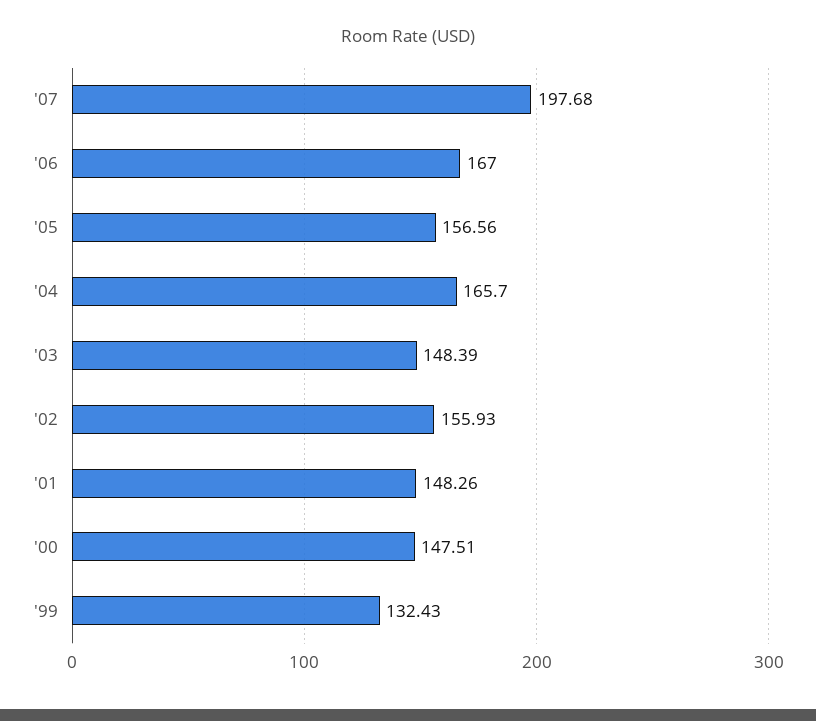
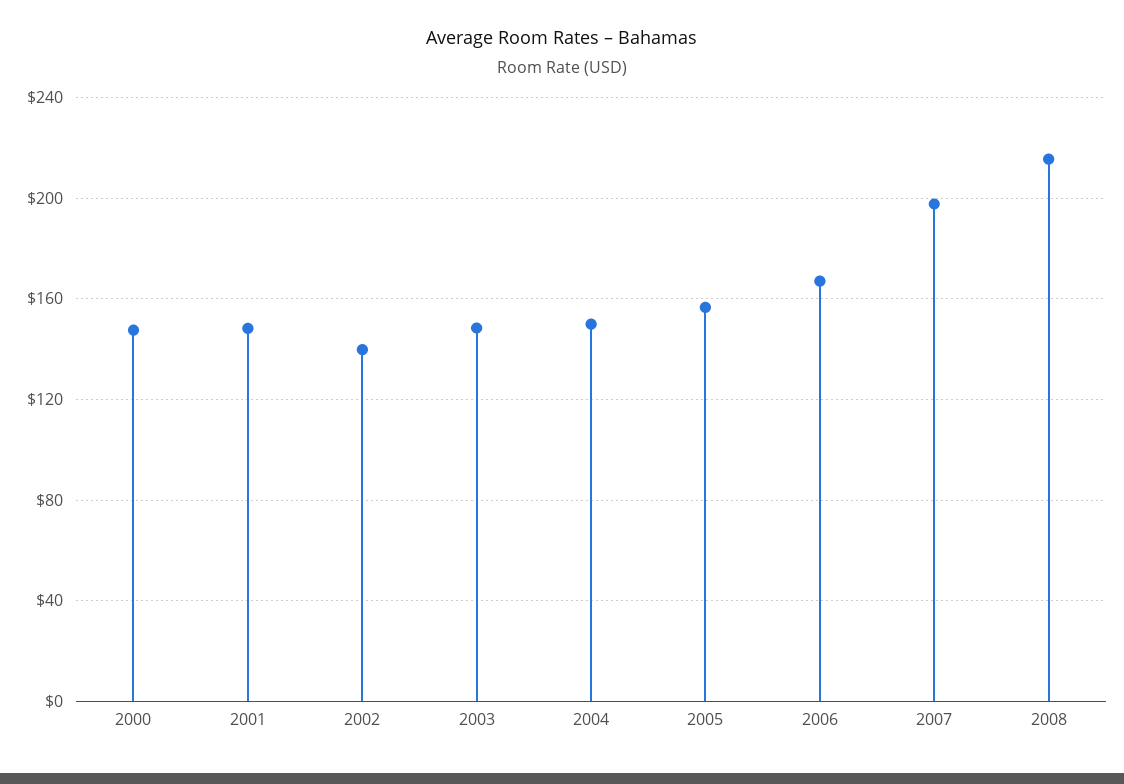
'04: 165.7 -> 150
'02: 155.93 -> 140
'99: 132.43 -> none
2008: none -> 215

